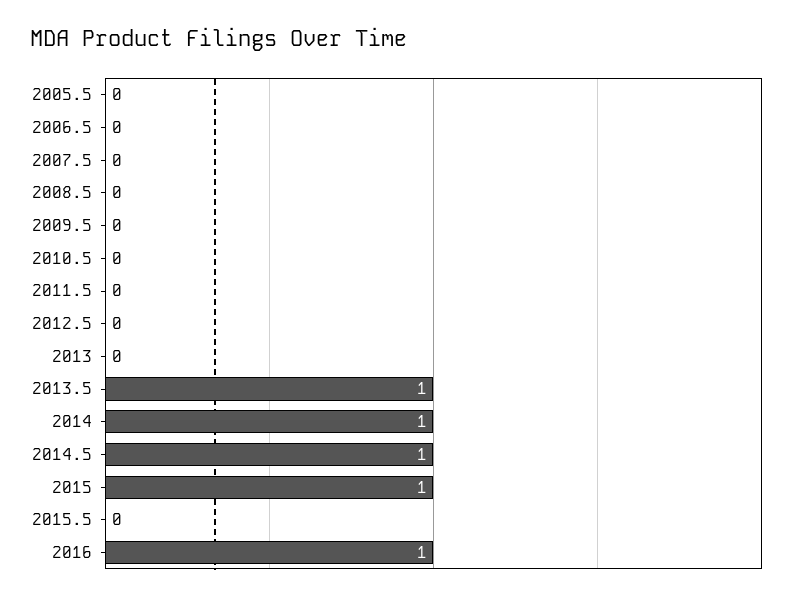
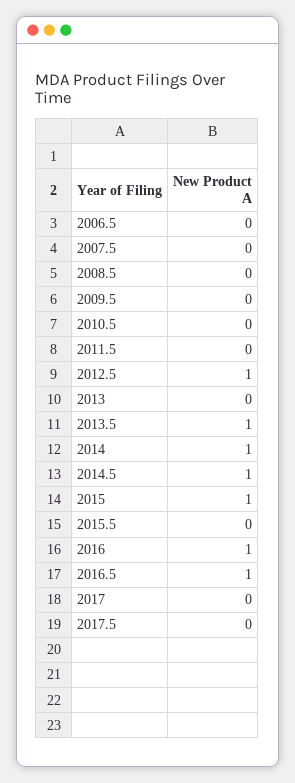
2005.5: 0 -> none
2012.5: 0 -> 1
2016.5: none -> 1
2017: none -> 0
2017.5: none -> 0

